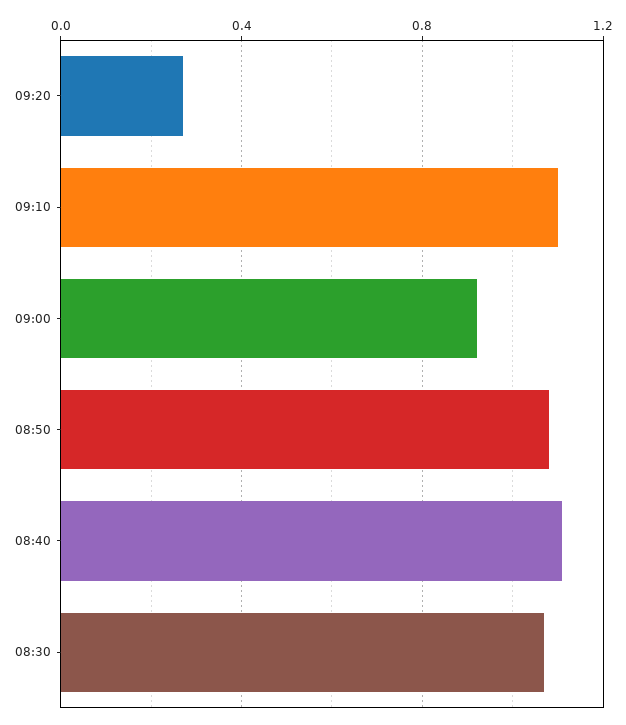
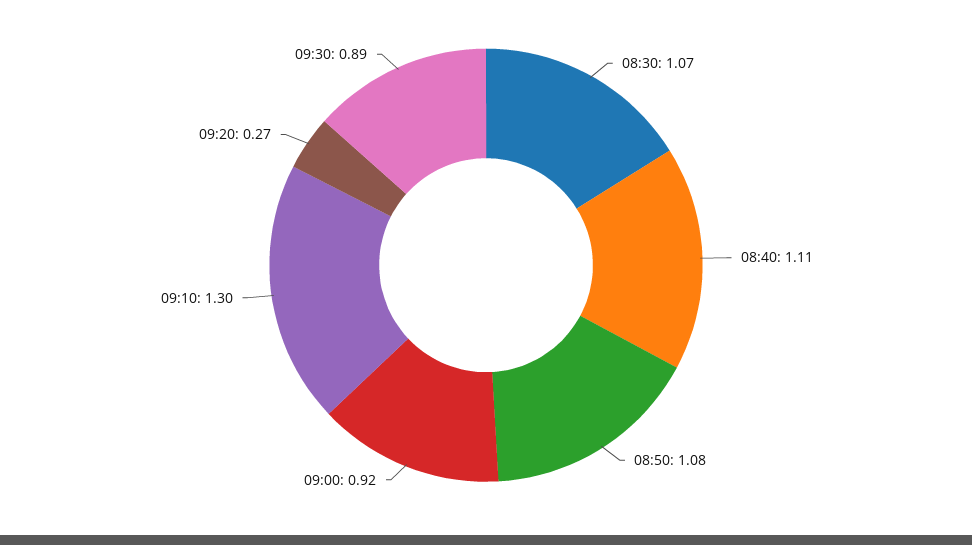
09:10: 1.1 -> 1.3
09:30: none -> 0.89

